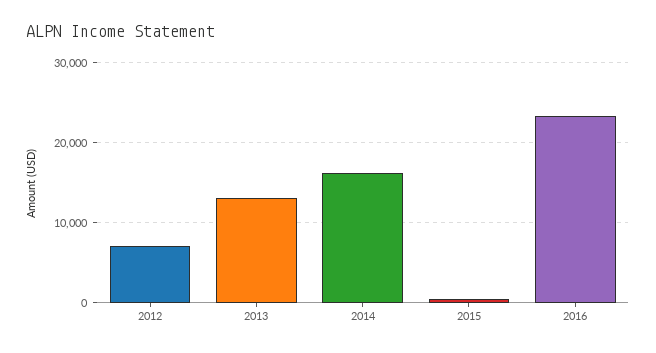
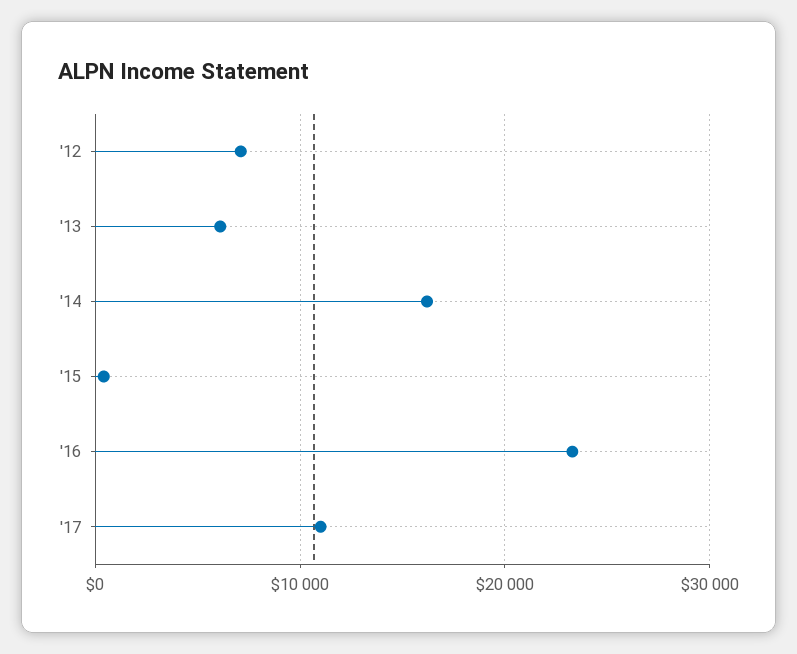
2013: 13000 -> 6000
'17: none -> 11000

